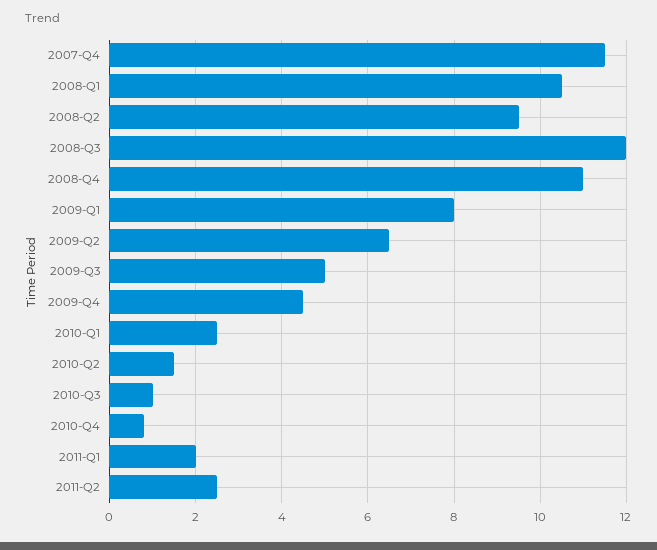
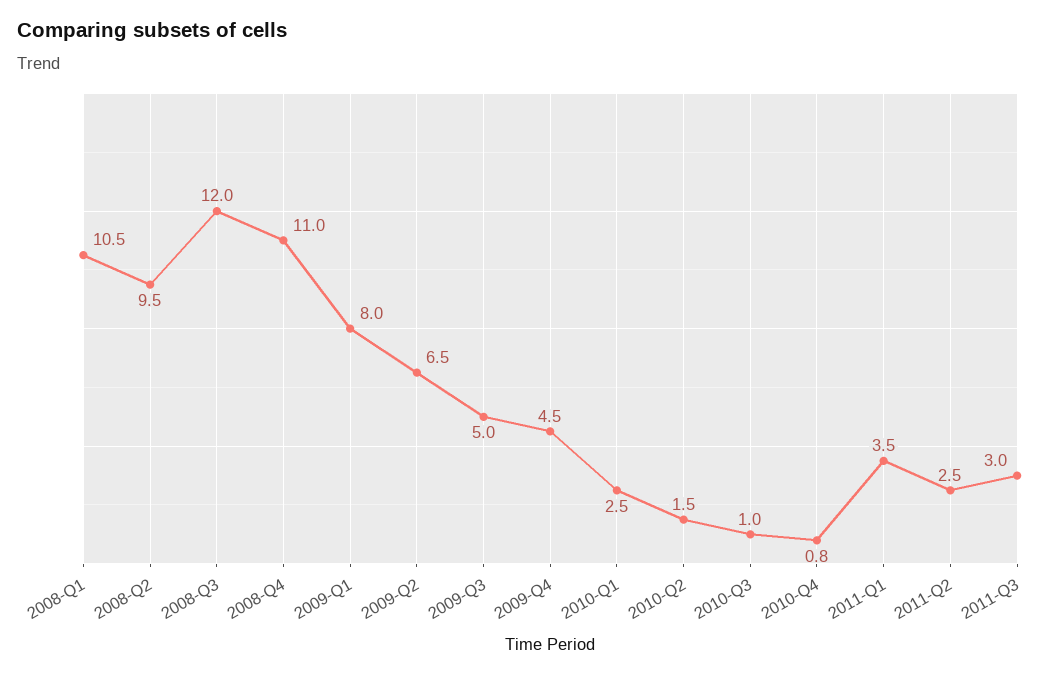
2007-Q4: 11.5 -> none
2011-Q1: 2 -> 3.5
2011-Q3: none -> 3

